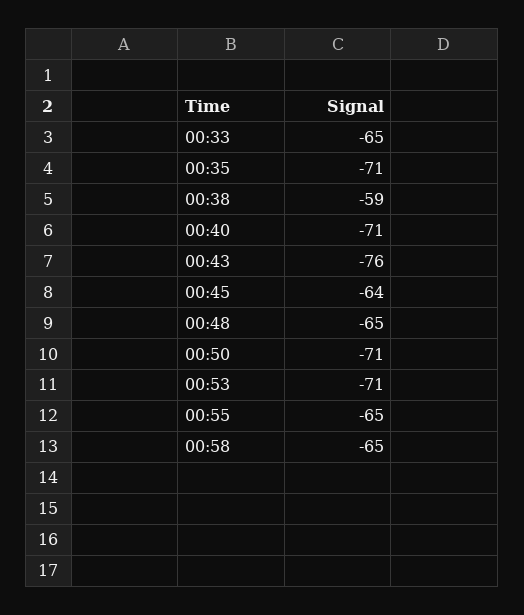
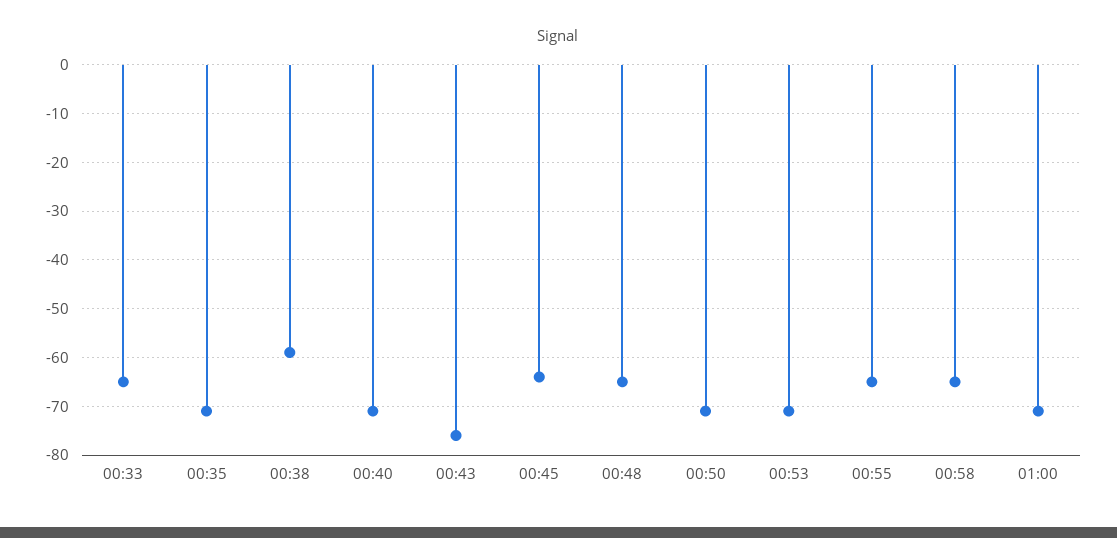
01:00: none -> -70

